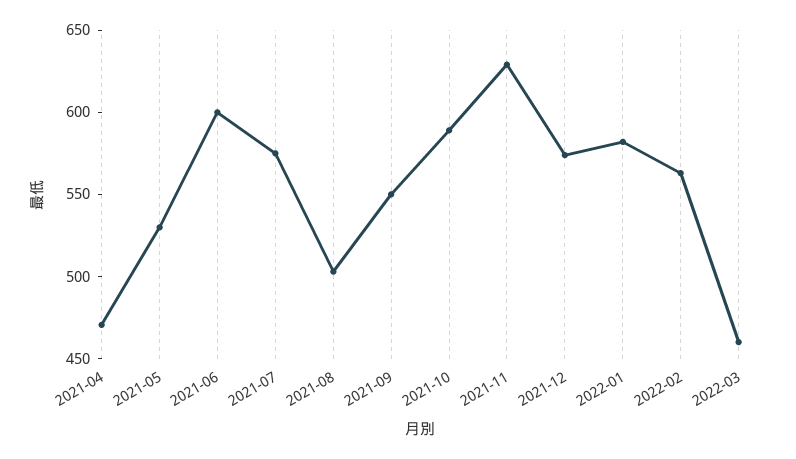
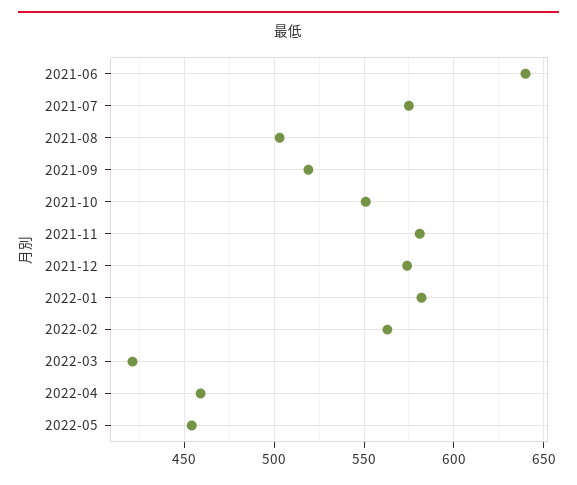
2021-04: 470 -> none
2021-05: 530 -> none
2021-06: 600 -> 640
2021-09: 550 -> 520
2021-10: 590 -> 550
2021-11: 630 -> 580
2022-03: 460 -> 420
2022-04: none -> 460
2022-05: none -> 455

